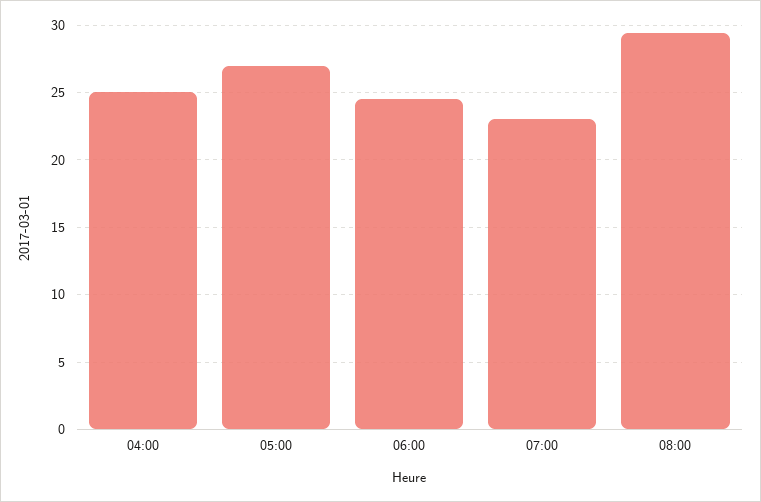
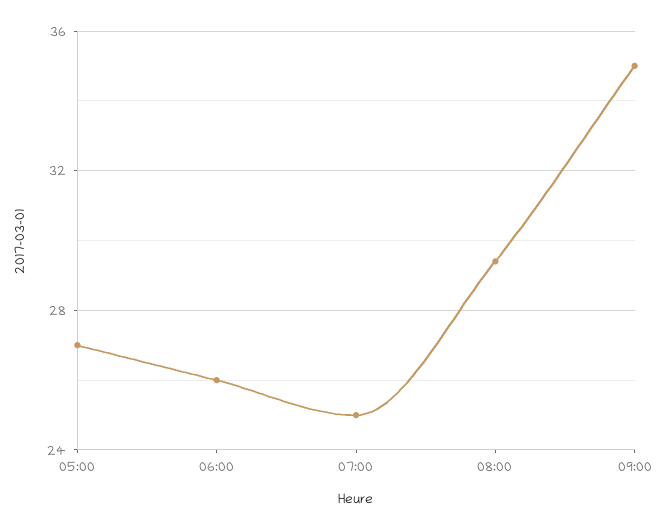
04:00: 25 -> none
06:00: 24.5 -> 26
07:00: 23 -> 25
09:00: none -> 35

